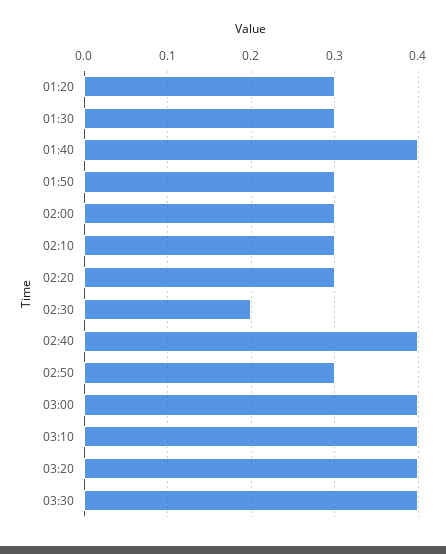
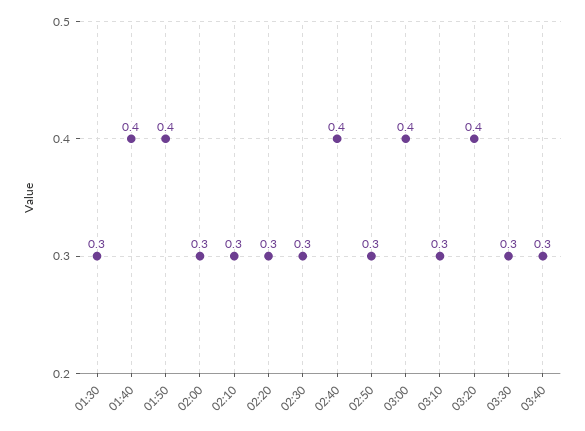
01:20: 0.3 -> none
01:50: 0.3 -> 0.4
02:30: 0.2 -> 0.3
03:10: 0.4 -> 0.3
03:30: 0.4 -> 0.3
03:40: none -> 0.3

